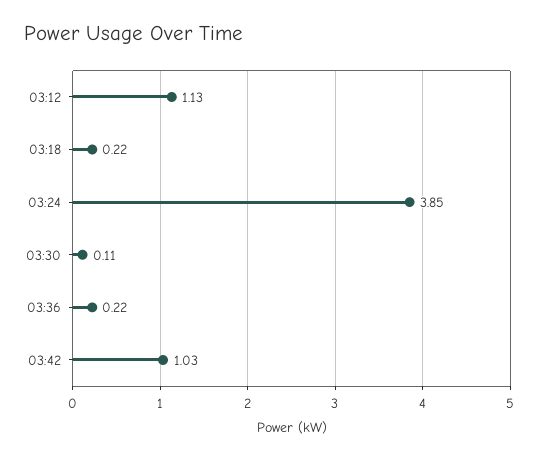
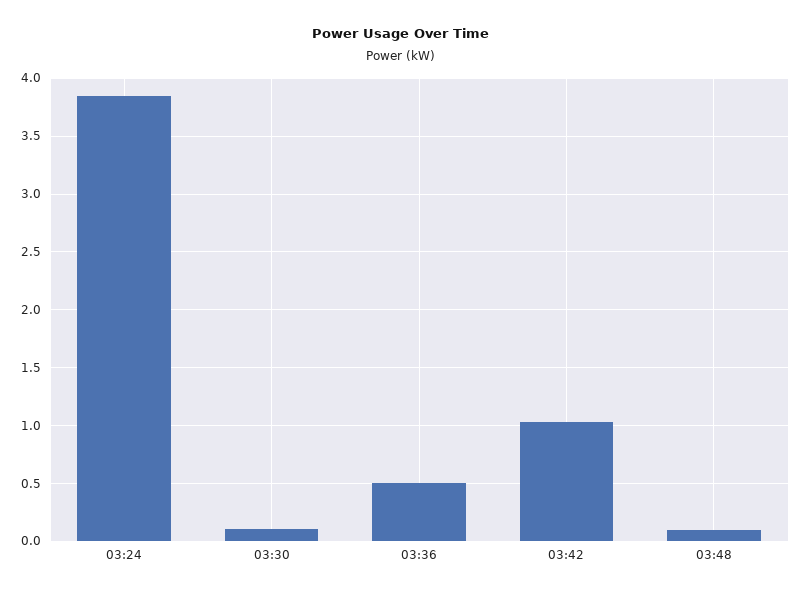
03:12: 1.13 -> none
03:18: 0.22 -> none
03:36: 0.22 -> 0.5
03:48: none -> 0.1

